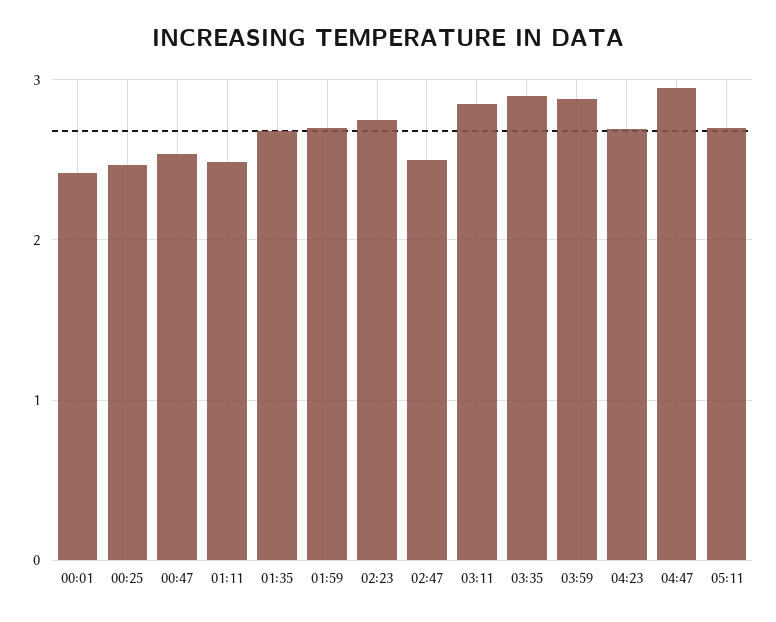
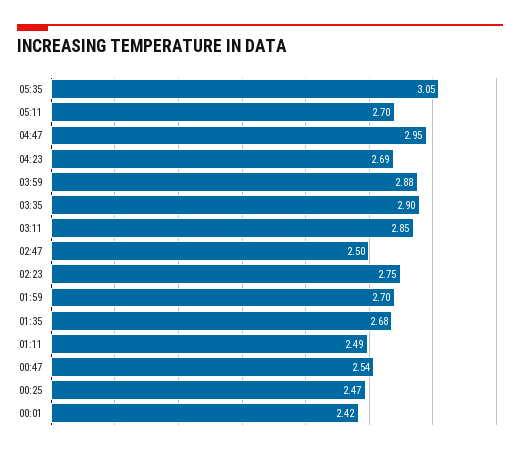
05:35: none -> 3.05

